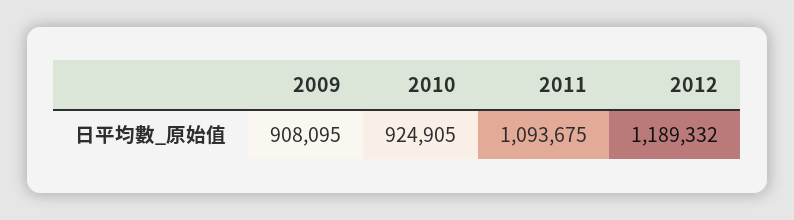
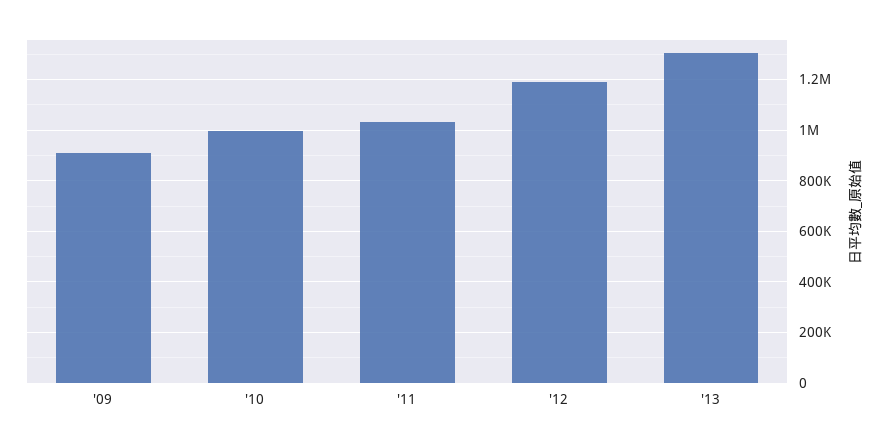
2010: 924905 -> 1000000
2011: 1093675 -> 1025000
'13: none -> 1300000

